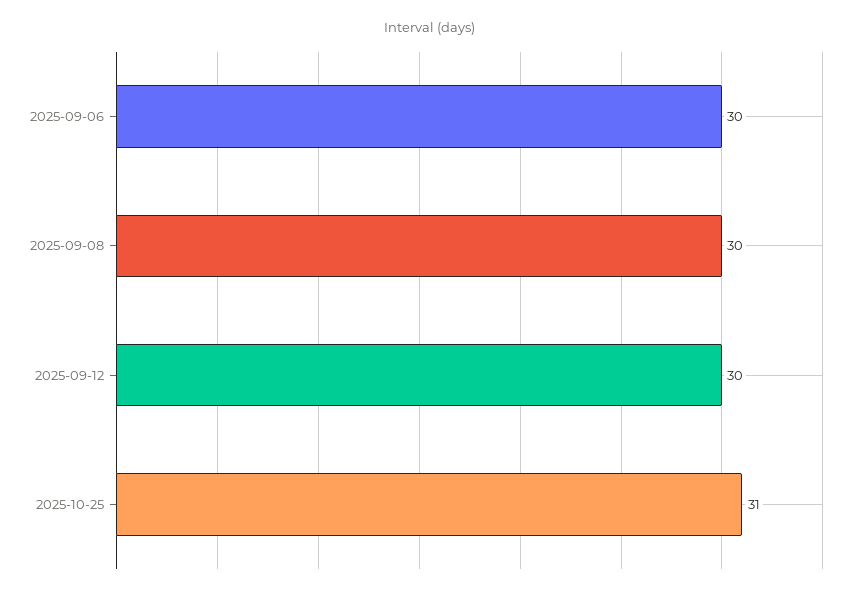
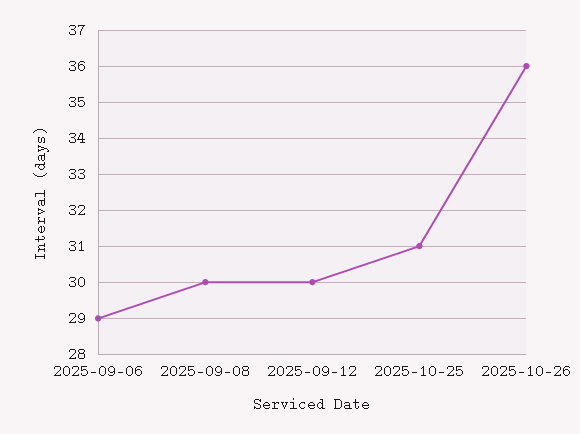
2025-09-06: 30 -> 29
2025-10-26: none -> 36

